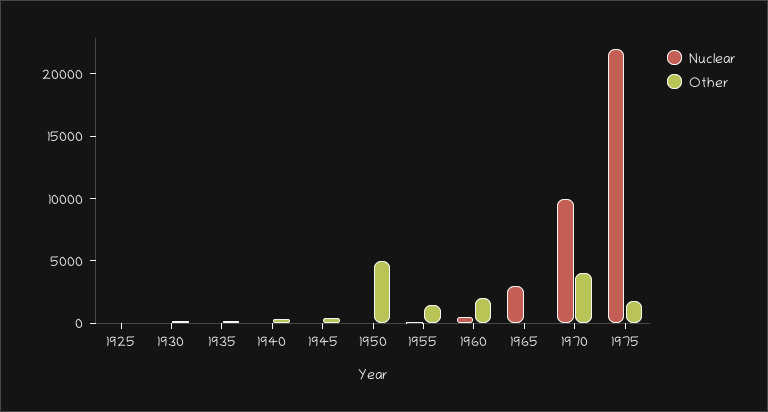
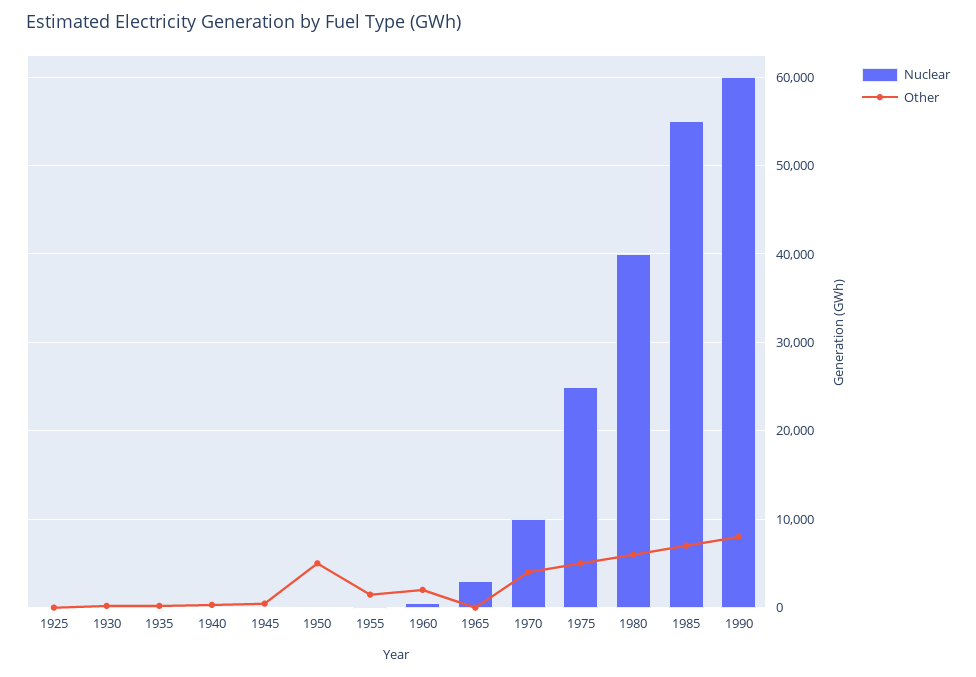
Nuclear, 1975: 22000 -> 25000
Other, 1975: 2000 -> 5000
Nuclear, 1980: none -> 40000
Other, 1980: none -> 6000
Nuclear, 1985: none -> 55000
Other, 1985: none -> 7000
Nuclear, 1990: none -> 60000
Other, 1990: none -> 8000

